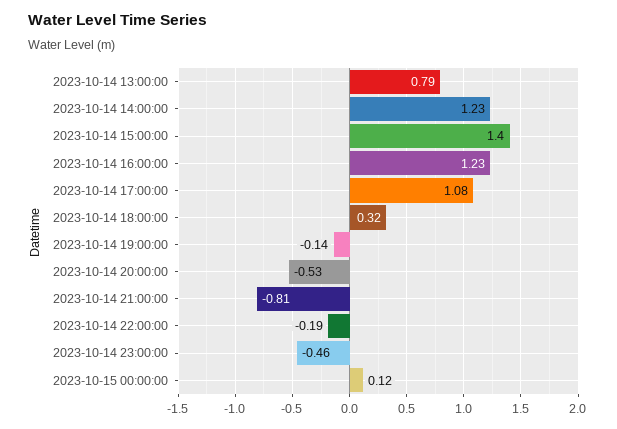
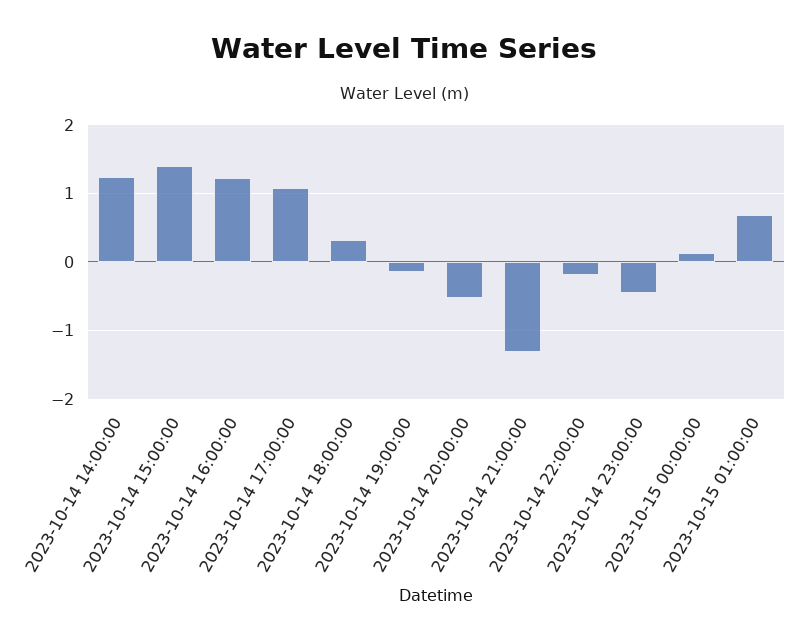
2023-10-14 13:00:00: 0.79 -> none
2023-10-14 21:00:00: -0.81 -> -1.3
2023-10-15 01:00:00: none -> 0.7

